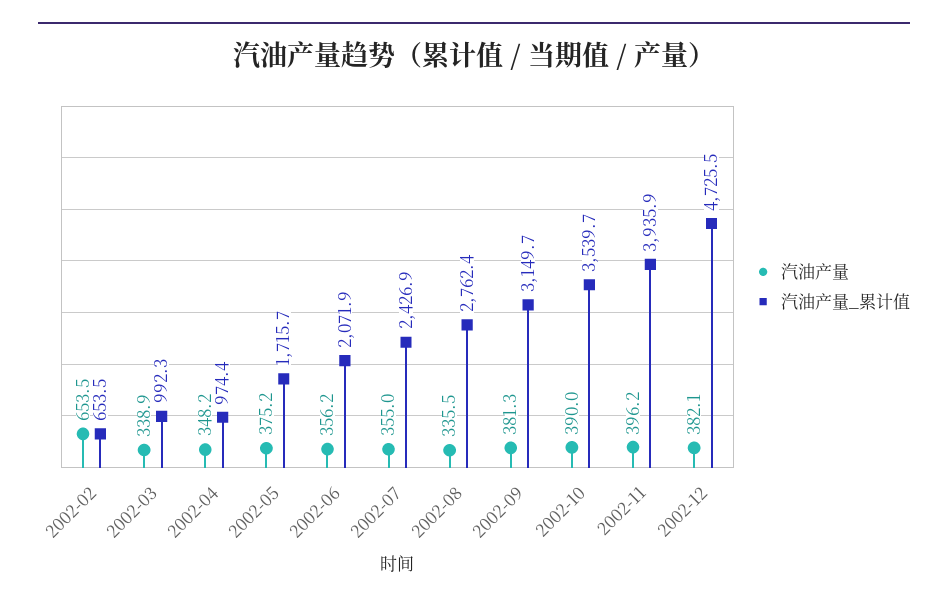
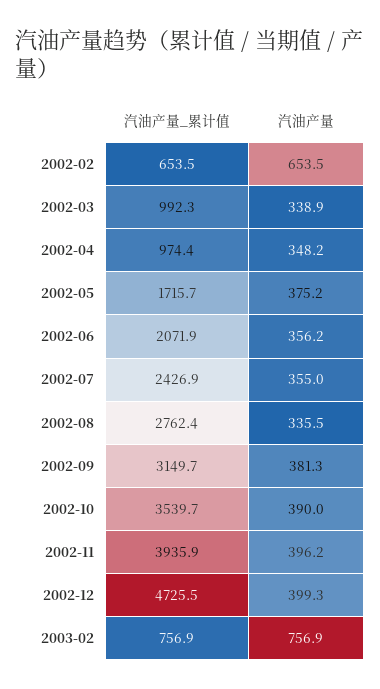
汽油产量, 2002-12: 382.1 -> 399.3
汽油产量_累计值, 2003-02: none -> 756.9
汽油产量, 2003-02: none -> 756.9

